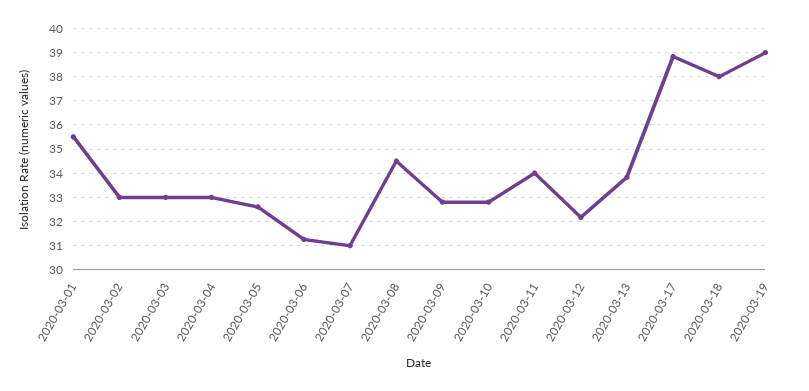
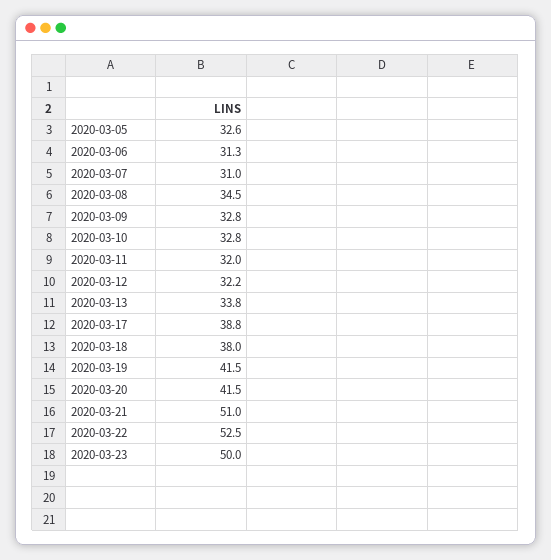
2020-03-01: 35.5 -> none
2020-03-02: 33 -> none
2020-03-03: 33 -> none
2020-03-04: 33 -> none
2020-03-11: 34 -> 32
2020-03-19: 39 -> 41.5
2020-03-20: none -> 41.5
2020-03-21: none -> 51
2020-03-22: none -> 52.5
2020-03-23: none -> 50

